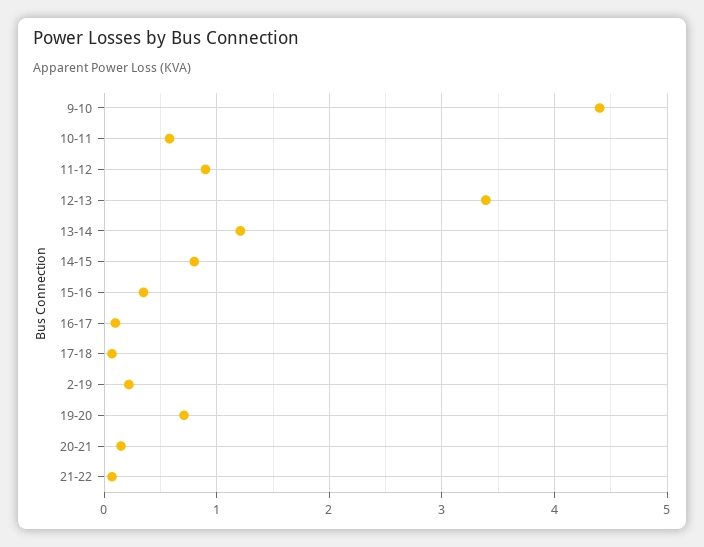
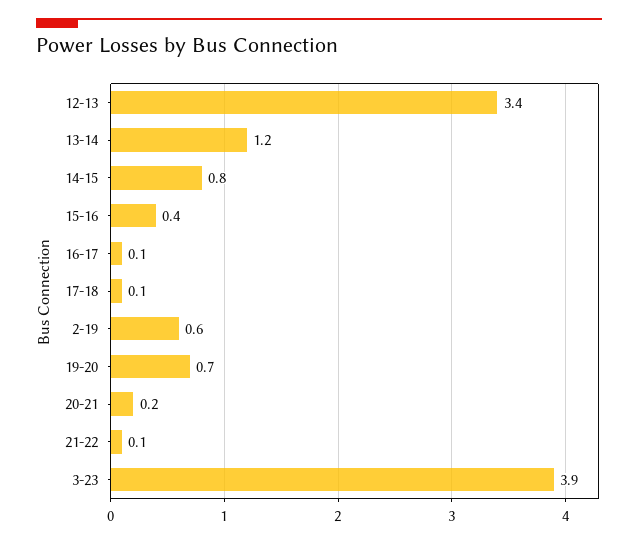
9-10: 4.4 -> none
10-11: 0.6 -> none
11-12: 0.9 -> none
2-19: 0.2 -> 0.6
3-23: none -> 3.9

